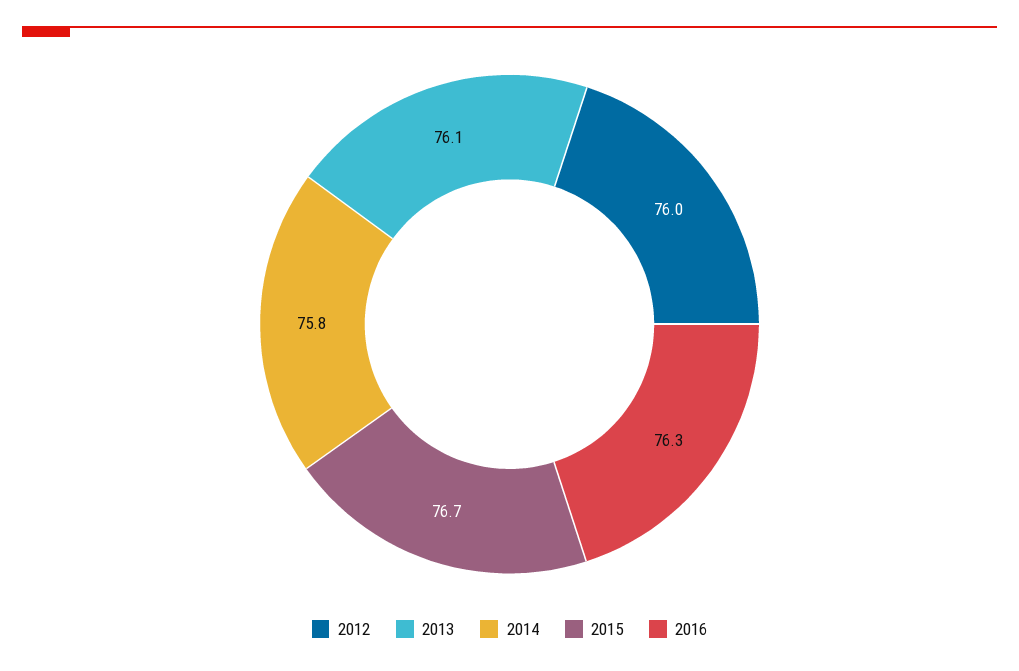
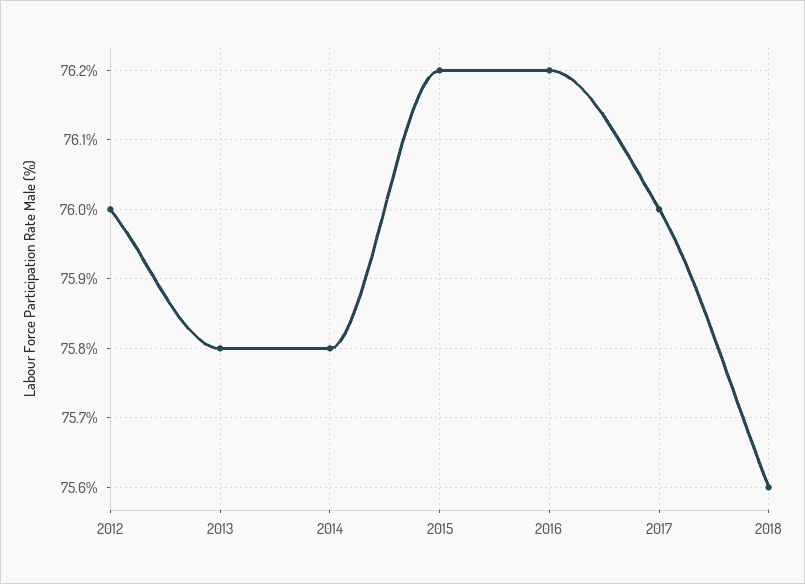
2013: 76.1 -> 75.8
2015: 76.7 -> 76.2
2016: 76.3 -> 76.2
2017: none -> 76
2018: none -> 75.6

